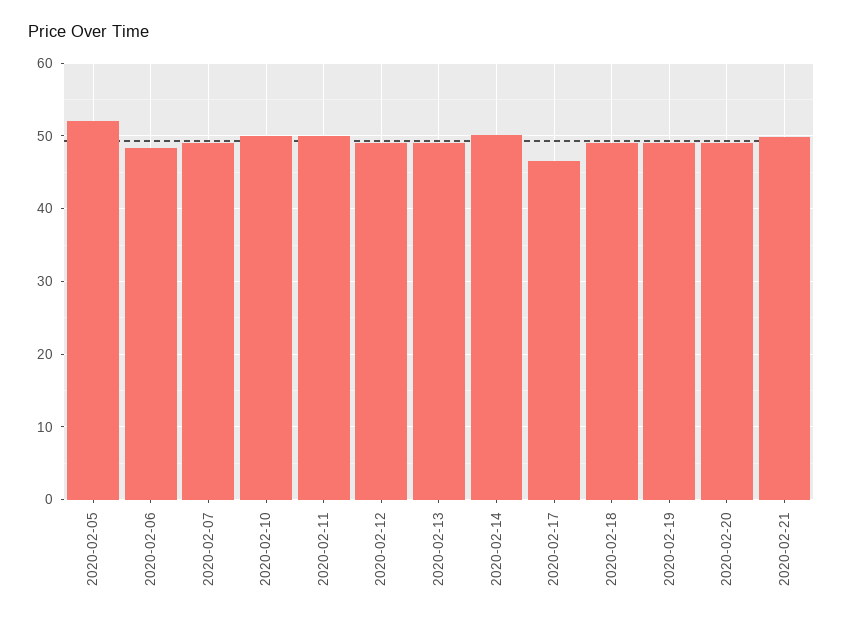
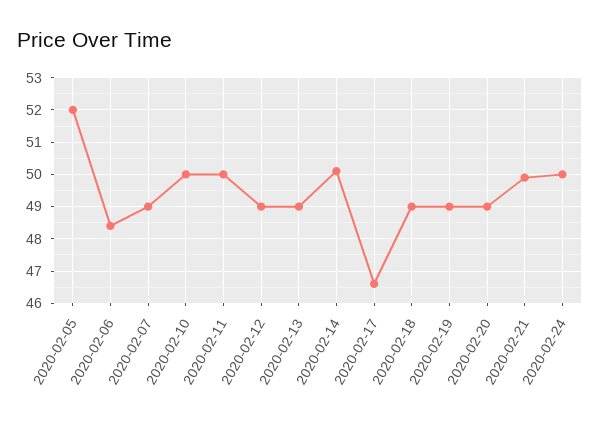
2020-02-24: none -> 50

